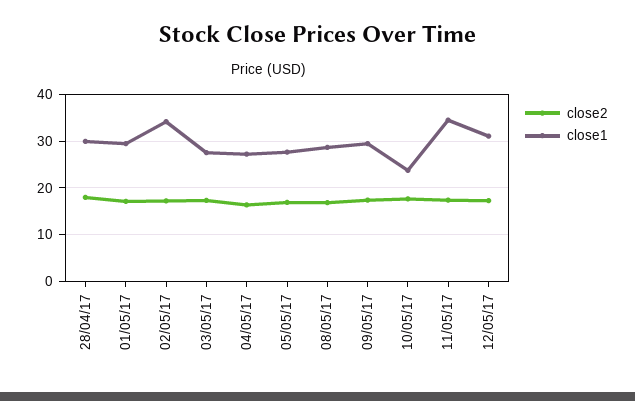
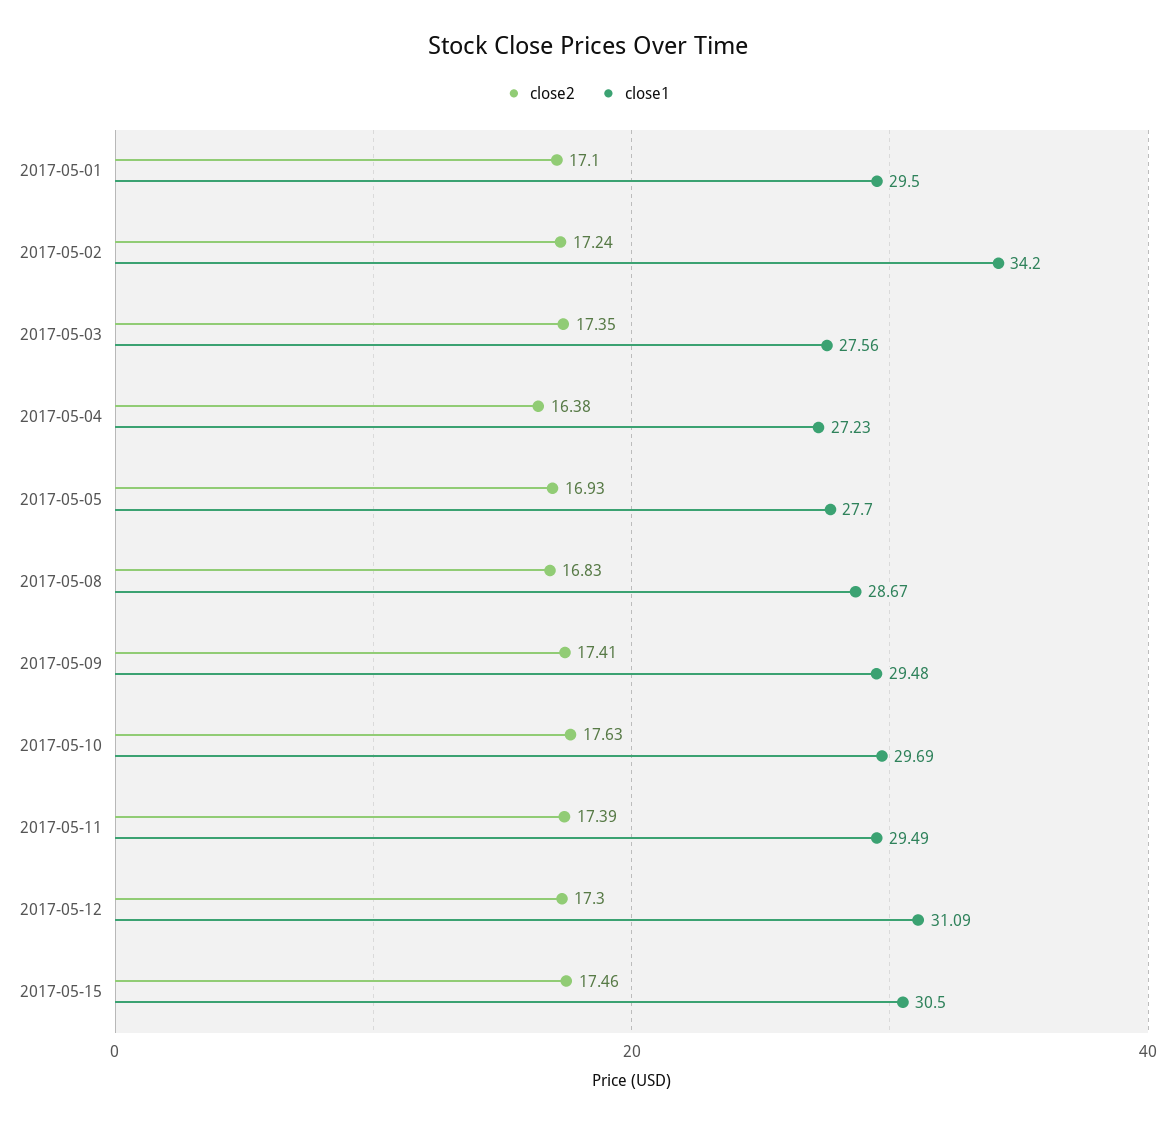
close2, 28/04/17: 18 -> none
close1, 28/04/17: 30 -> none
close1, 10/05/17: 24 -> 29.69
close1, 11/05/17: 34 -> 29.49
close2, 2017-05-15: none -> 17.46
close1, 2017-05-15: none -> 30.5

